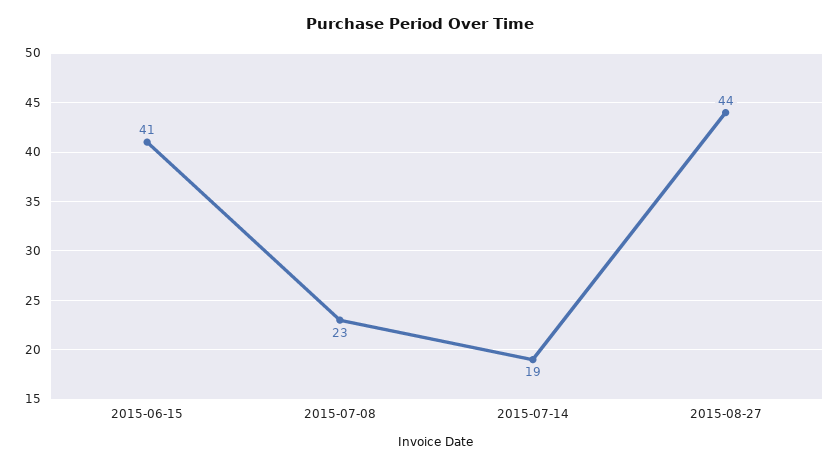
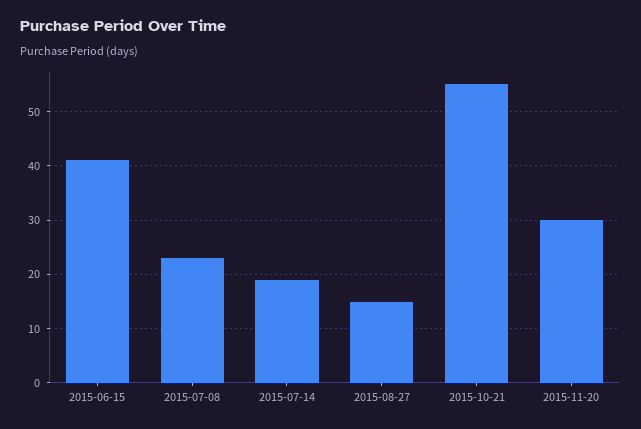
2015-08-27: 44 -> 15
2015-10-21: none -> 55
2015-11-20: none -> 30

